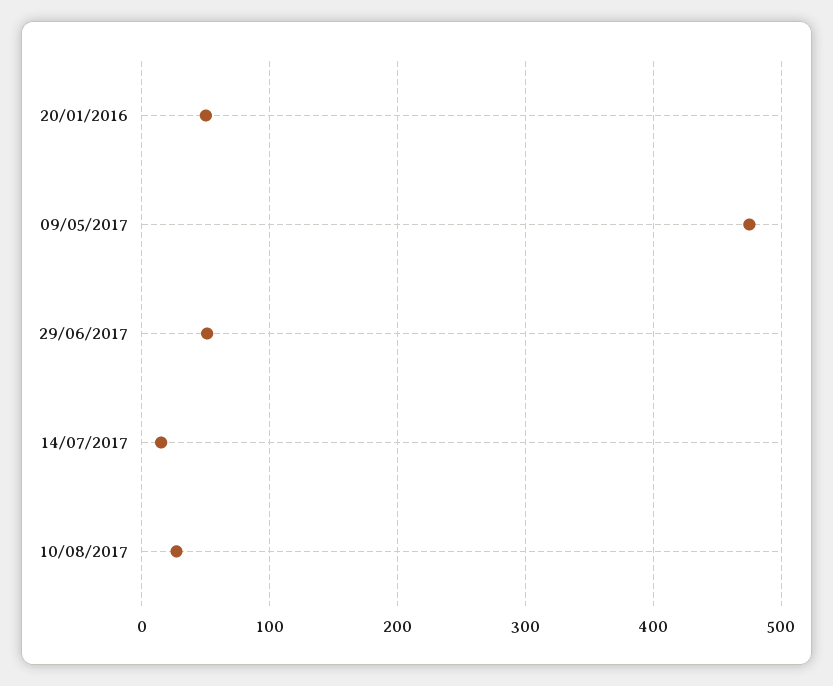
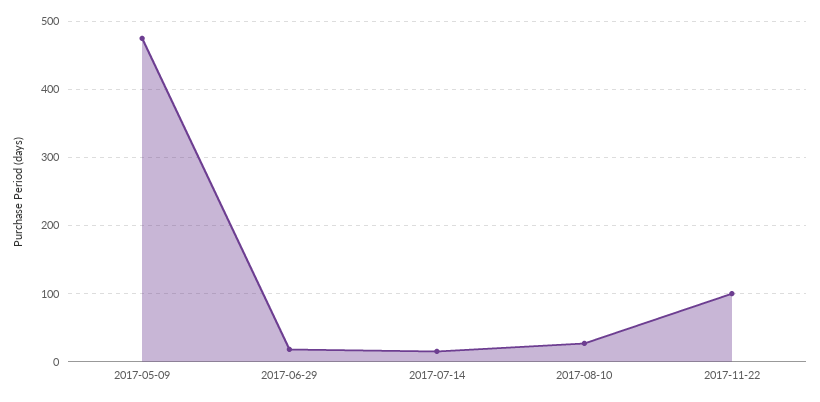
20/01/2016: 50 -> none
29/06/2017: 50 -> 20
2017-11-22: none -> 100

